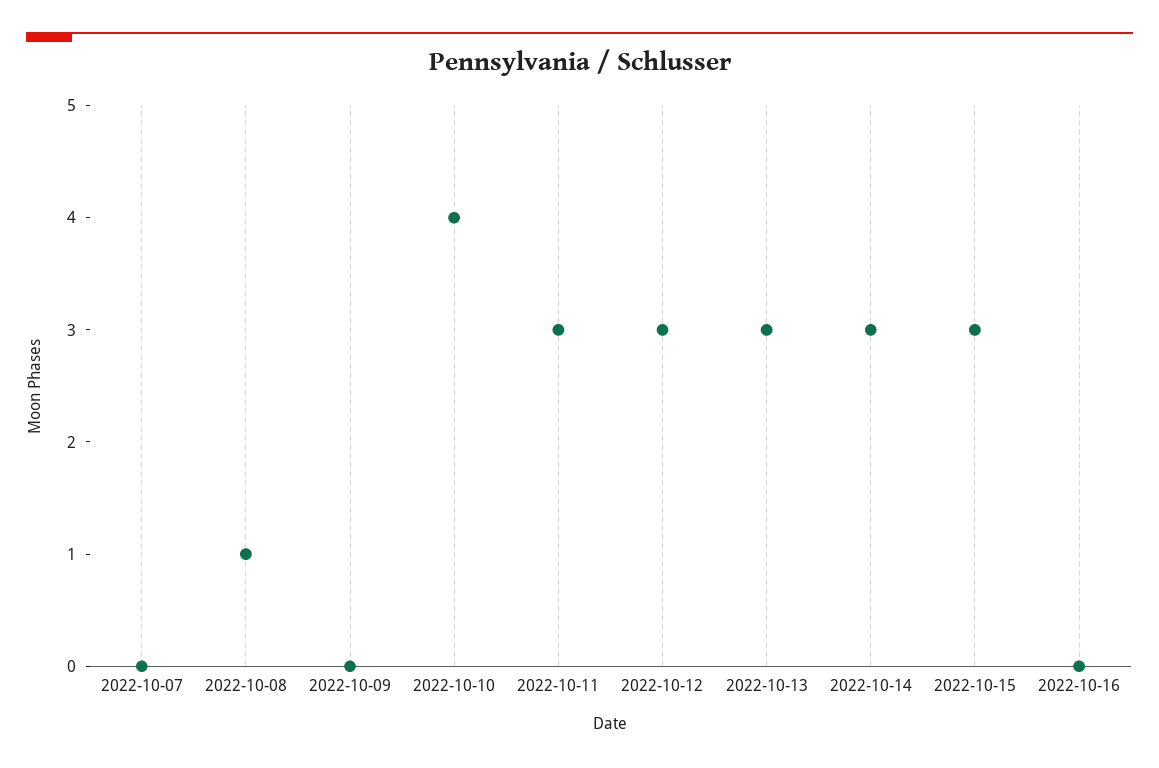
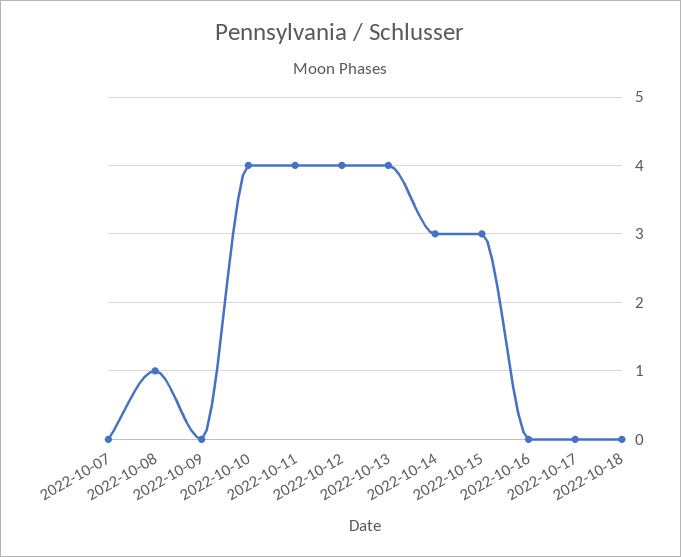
2022-10-11: 3 -> 4
2022-10-12: 3 -> 4
2022-10-13: 3 -> 4
2022-10-17: none -> 0
2022-10-18: none -> 0

